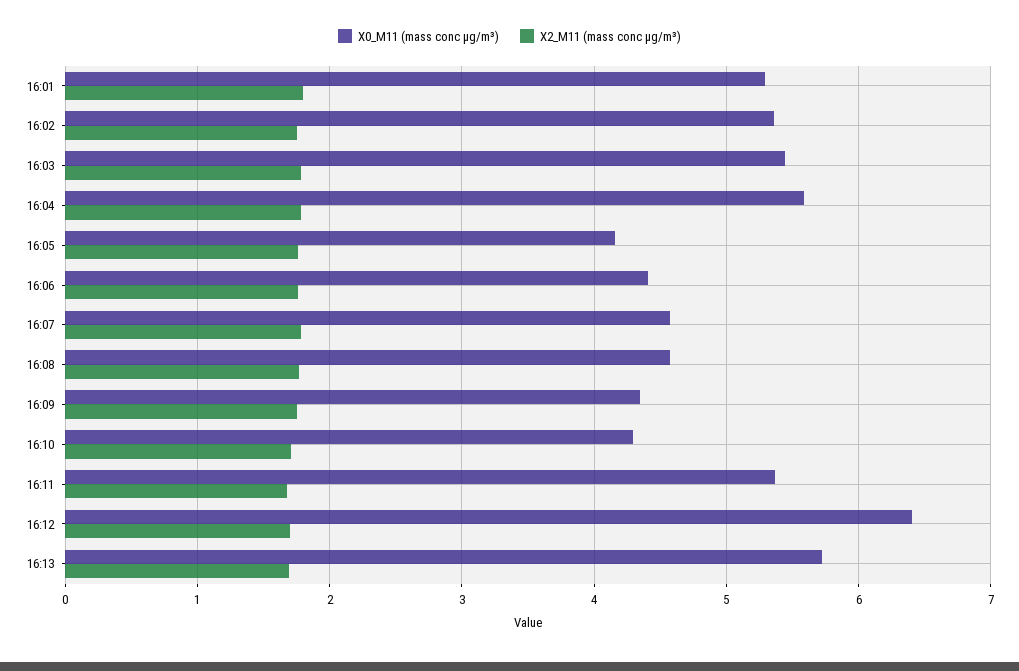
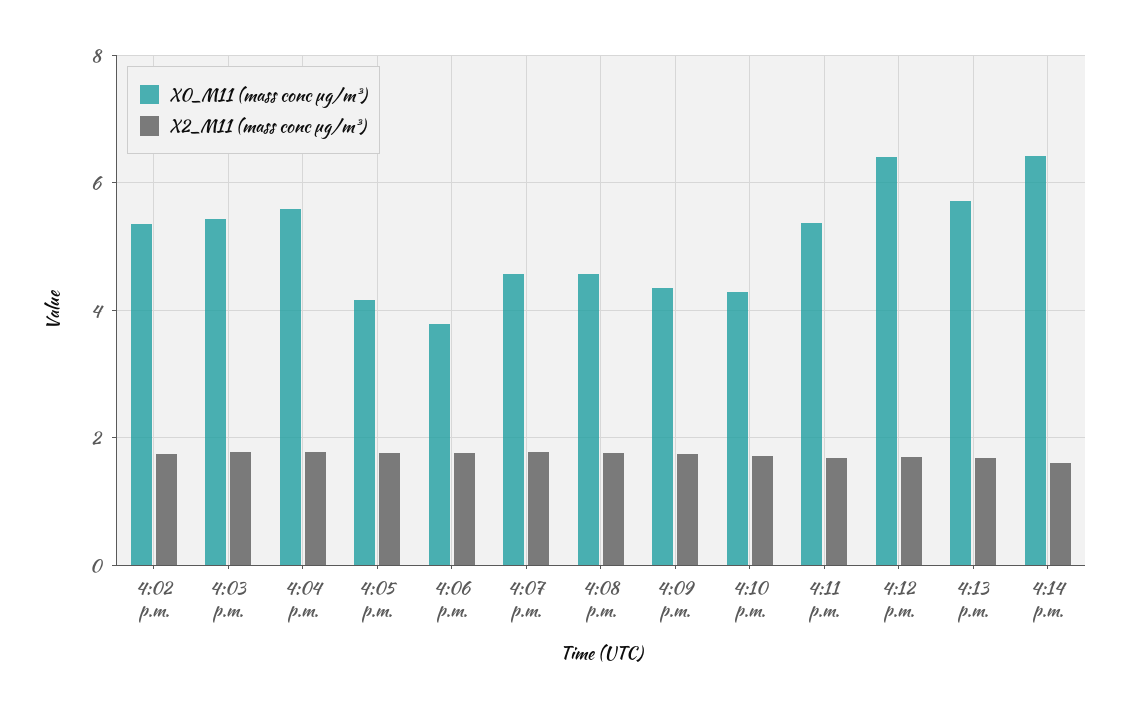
X0_M11 (mass conc μg/m³), 16:01: 5.3 -> none
X2_M11 (mass conc μg/m³), 16:01: 1.8 -> none
X0_M11 (mass conc μg/m³), 16:06: 4.4 -> 3.8
X0_M11 (mass conc μg/m³), 4:14 p.m.: none -> 6.4
X2_M11 (mass conc μg/m³), 4:14 p.m.: none -> 1.6

